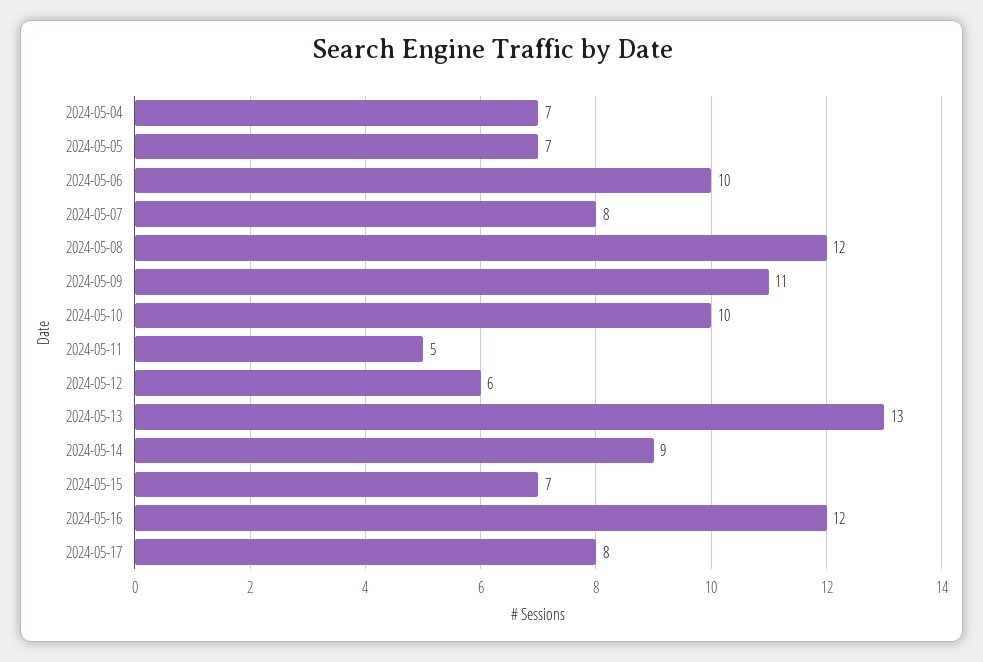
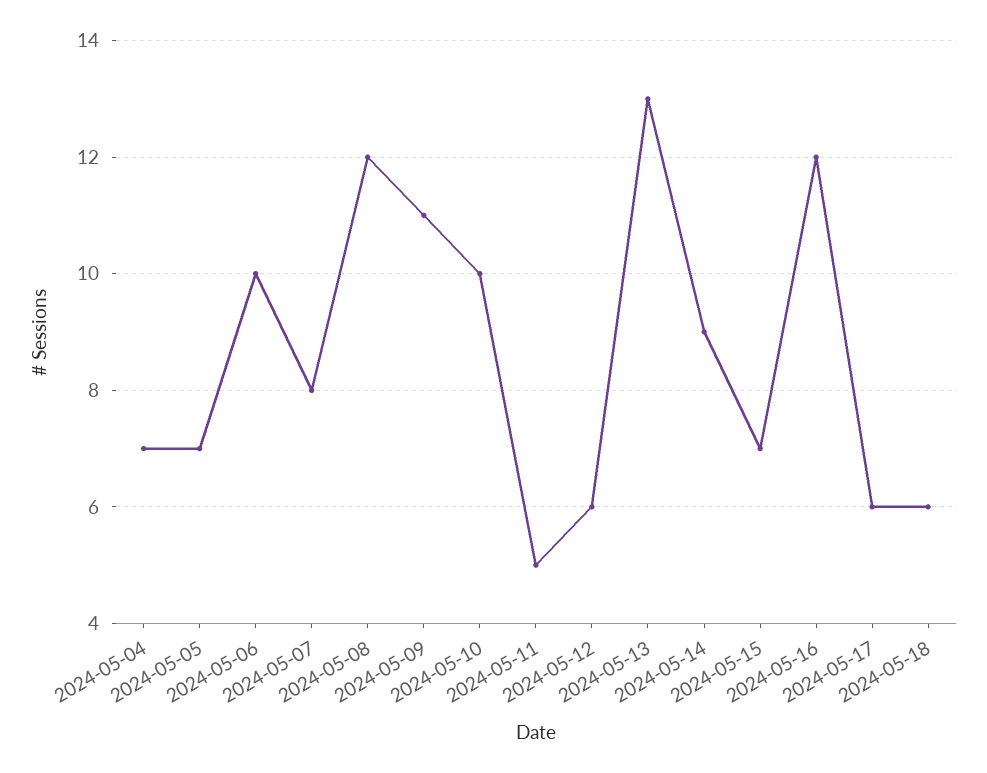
2024-05-17: 8 -> 6
2024-05-18: none -> 6

